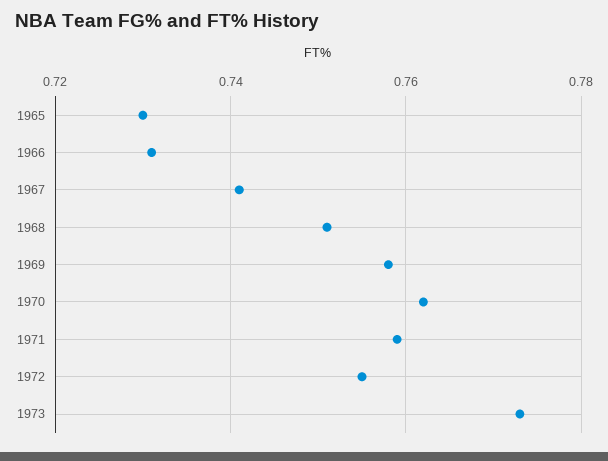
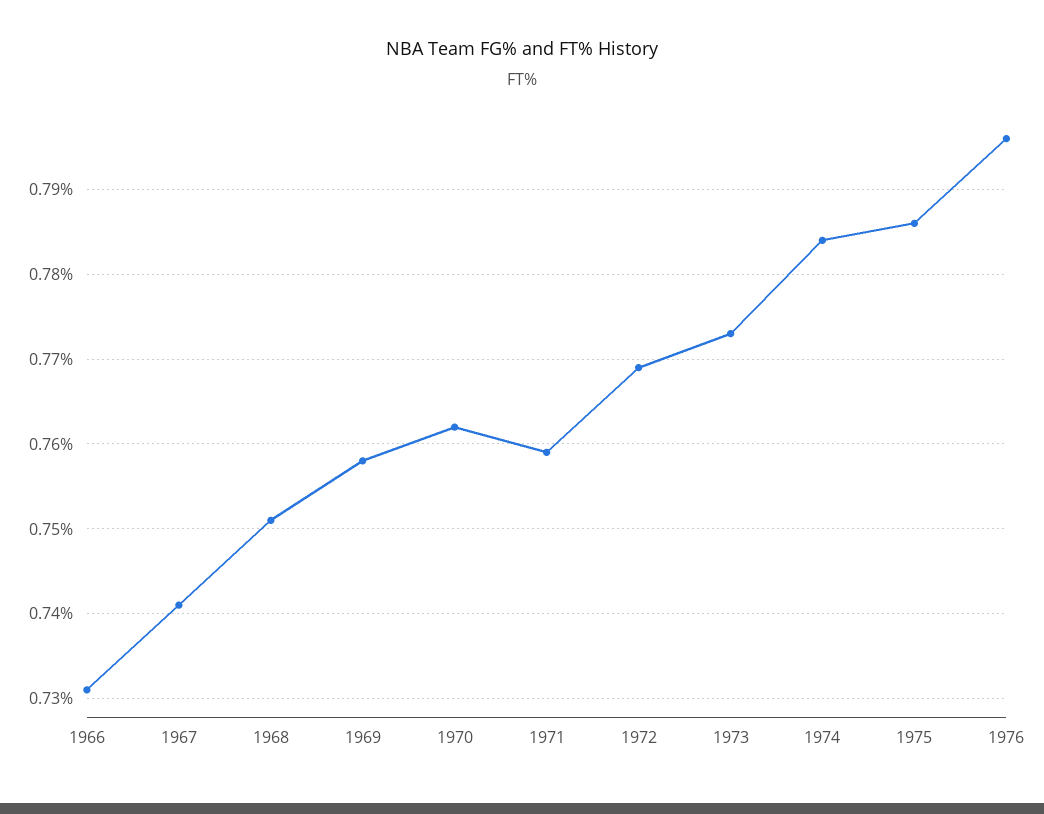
1965: 0.73 -> none
1972: 0.755 -> 0.769
1974: none -> 0.784
1975: none -> 0.786
1976: none -> 0.796

